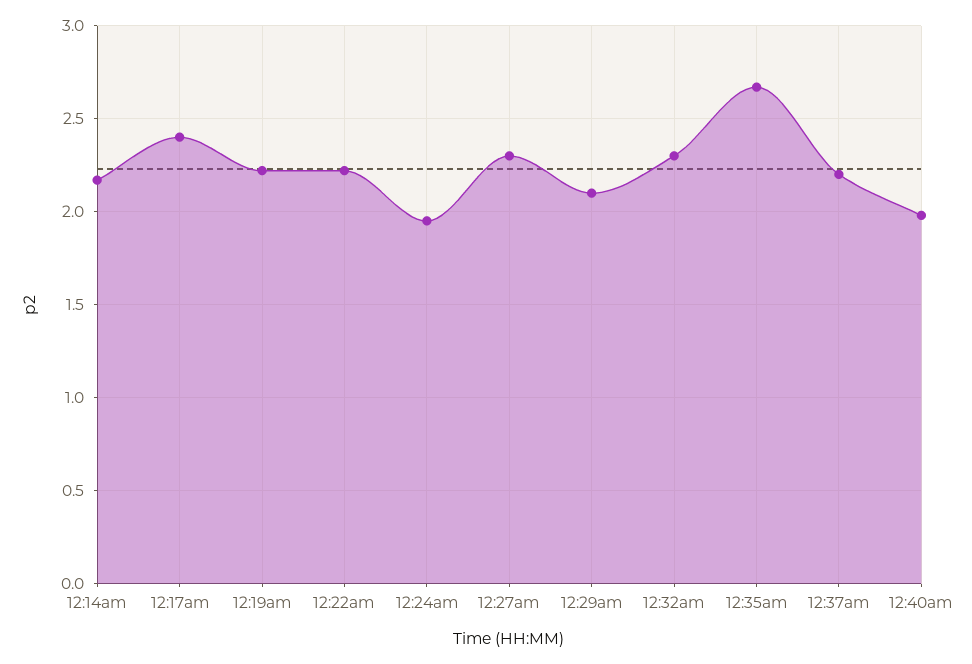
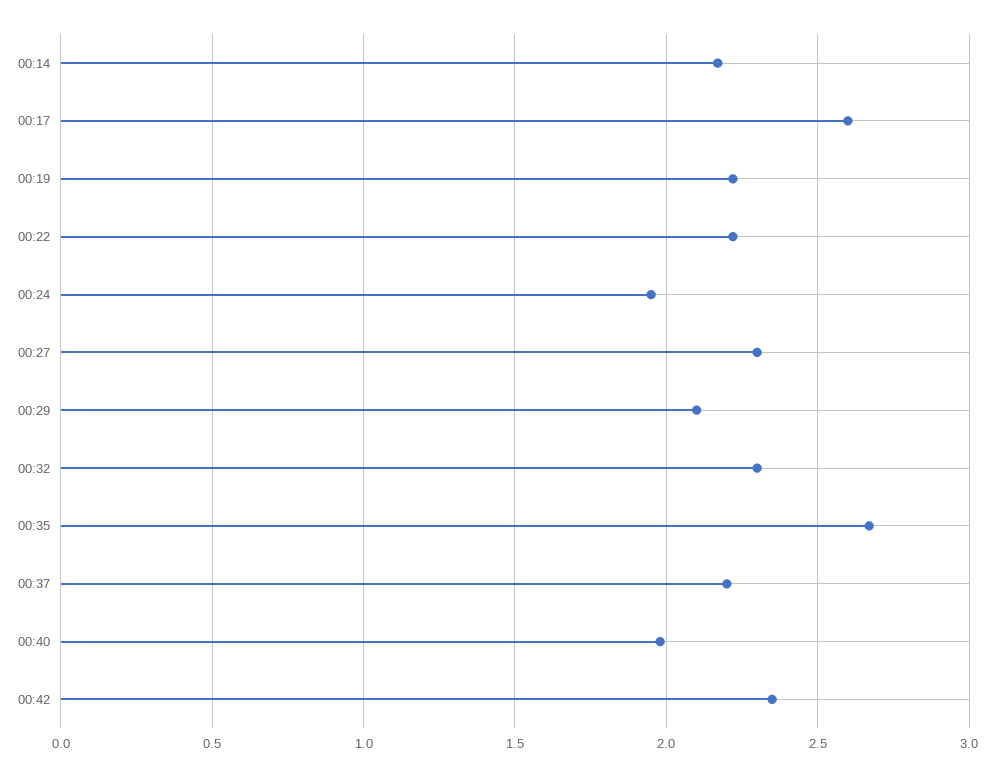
12:17am: 2.4 -> 2.6
00:42: none -> 2.35

